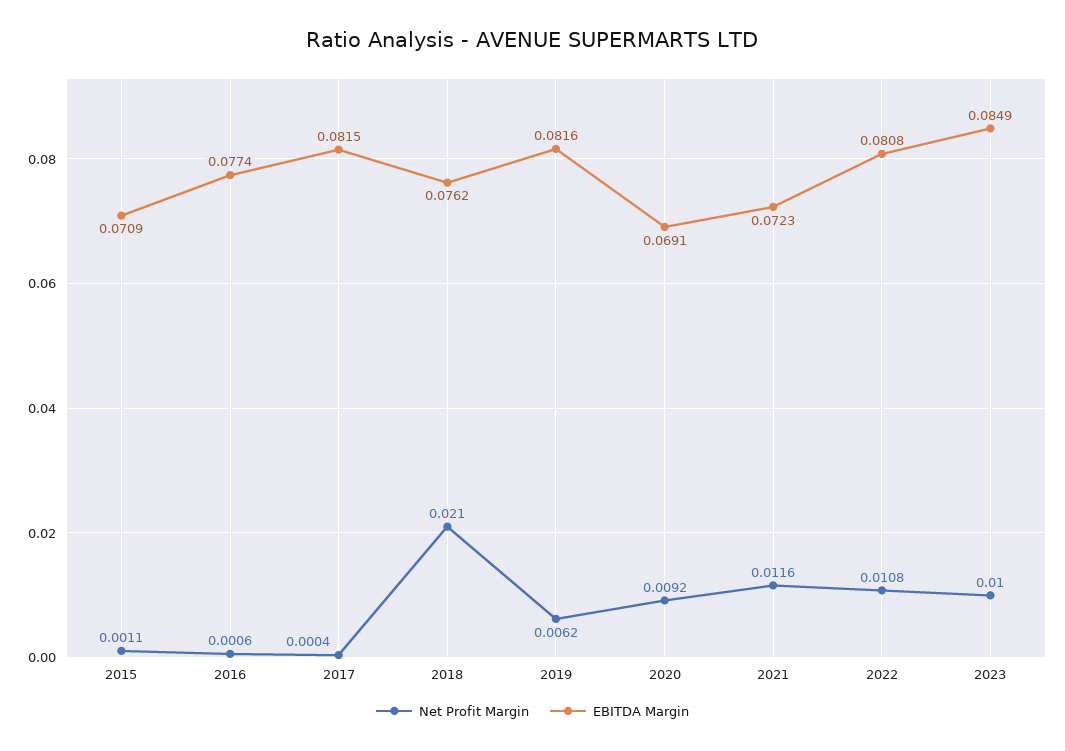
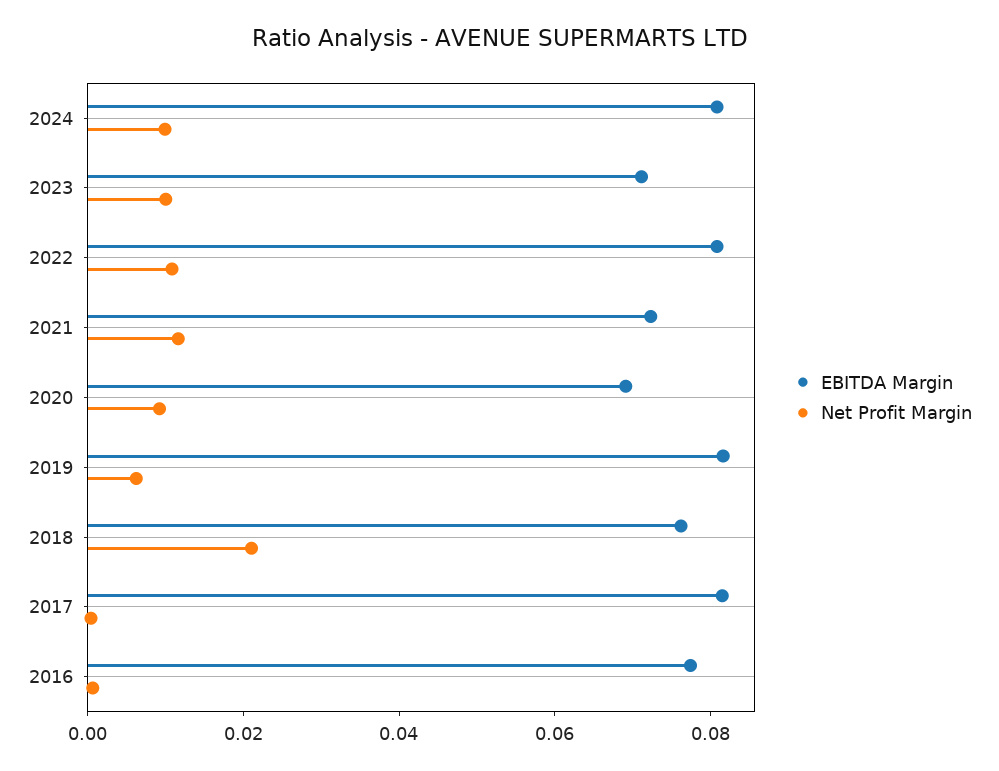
Net Profit Margin, 2015: 0.0011 -> none
EBITDA Margin, 2015: 0.0709 -> none
EBITDA Margin, 2023: 0.0849 -> 0.07
EBITDA Margin, 2024: none -> 0.08
Net Profit Margin, 2024: none -> 0.01

